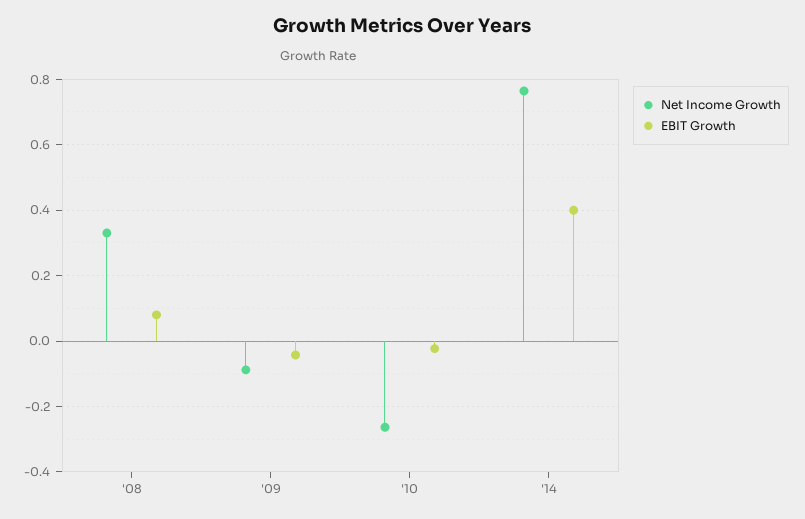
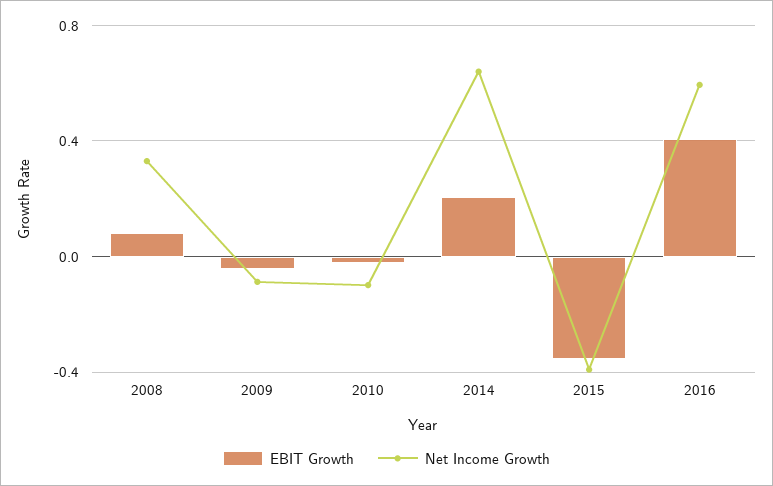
Net Income Growth, '10: -0.26 -> -0.1
Net Income Growth, '14: 0.76 -> 0.65
EBIT Growth, '14: 0.4 -> 0.2
EBIT Growth, 2015: none -> -0.35
Net Income Growth, 2015: none -> -0.4
EBIT Growth, 2016: none -> 0.4
Net Income Growth, 2016: none -> 0.6

